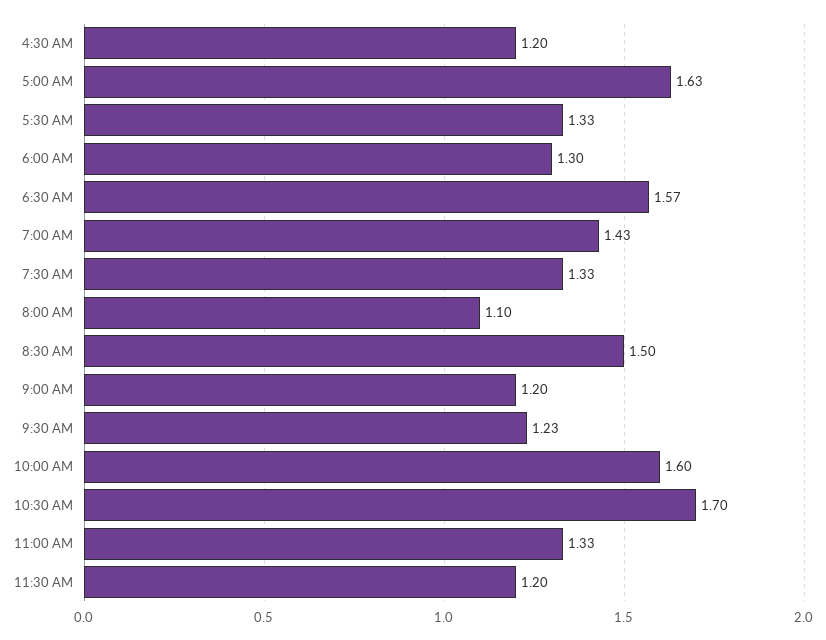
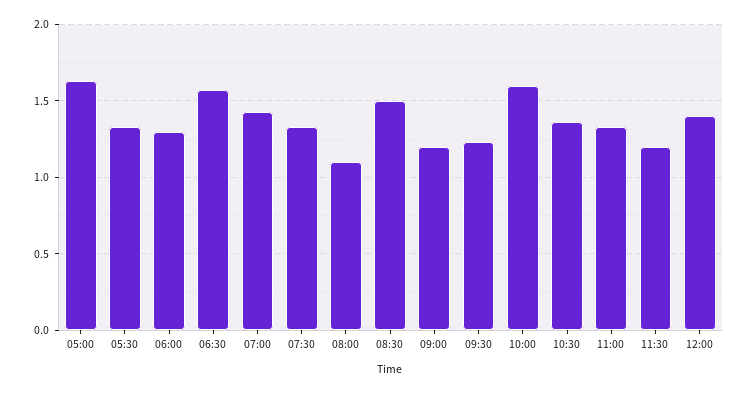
4:30 AM: 1.2 -> none
10:30 AM: 1.7 -> 1.35
12:00: none -> 1.4

